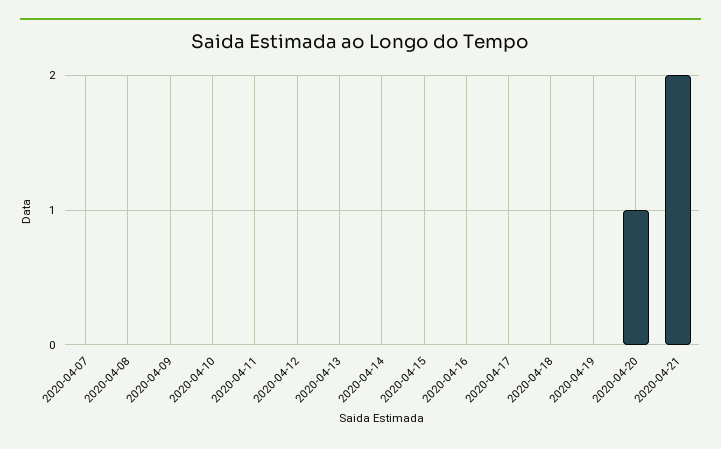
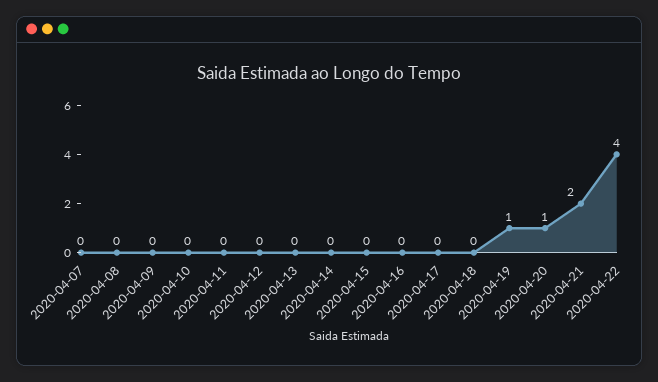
2020-04-19: 0 -> 1
2020-04-22: none -> 4

